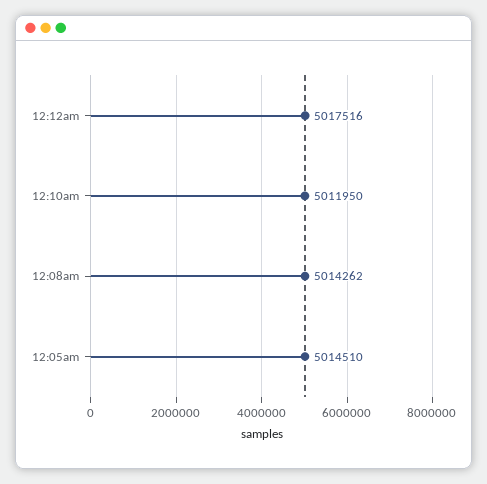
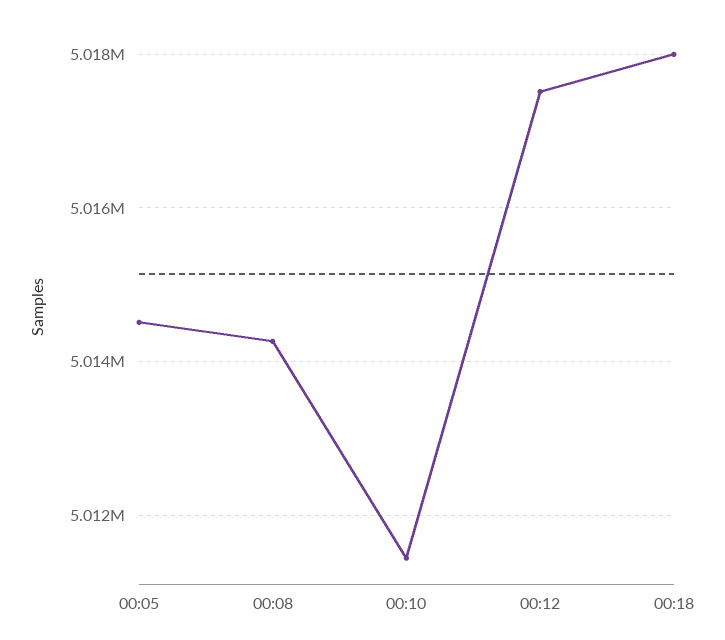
12:10am: 5011950 -> 5011400
00:18: none -> 5018000

